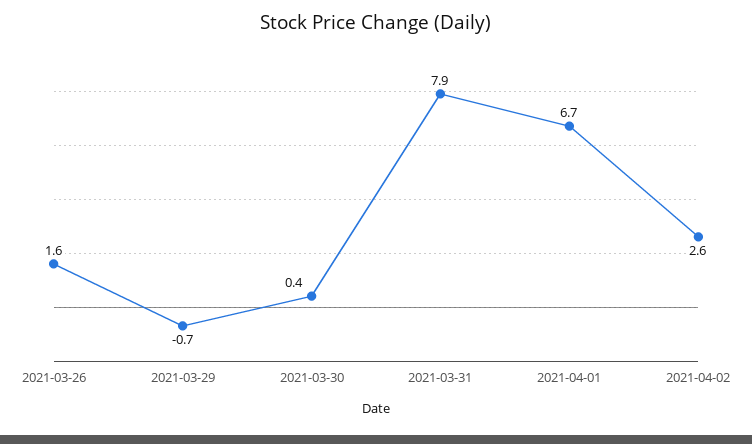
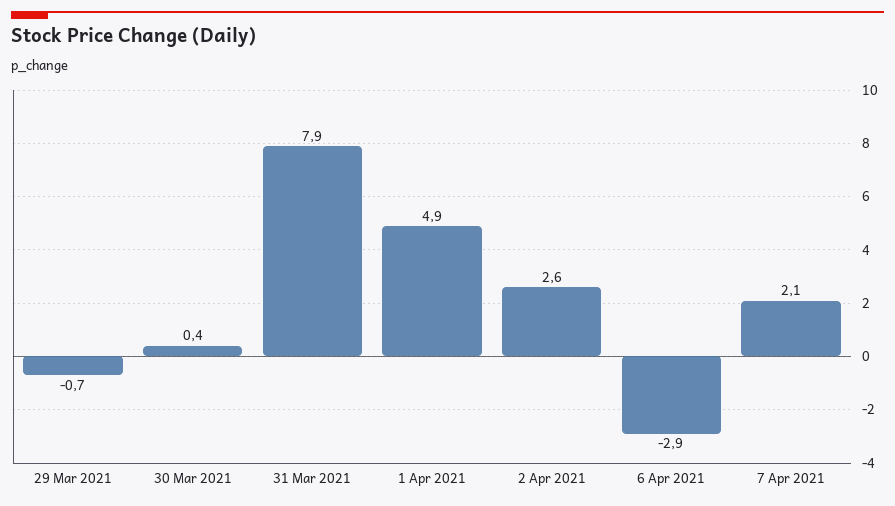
2021-03-26: 1.6 -> none
2021-04-01: 6.7 -> 4.9
6 Apr 2021: none -> -2.9
7 Apr 2021: none -> 2.1

